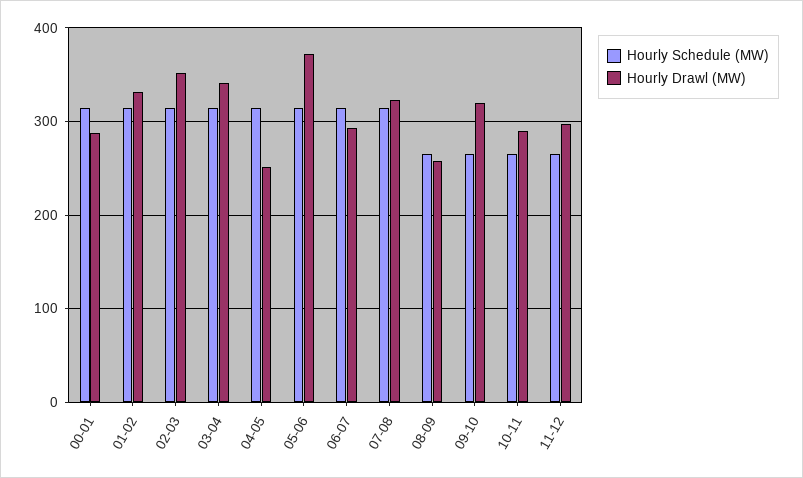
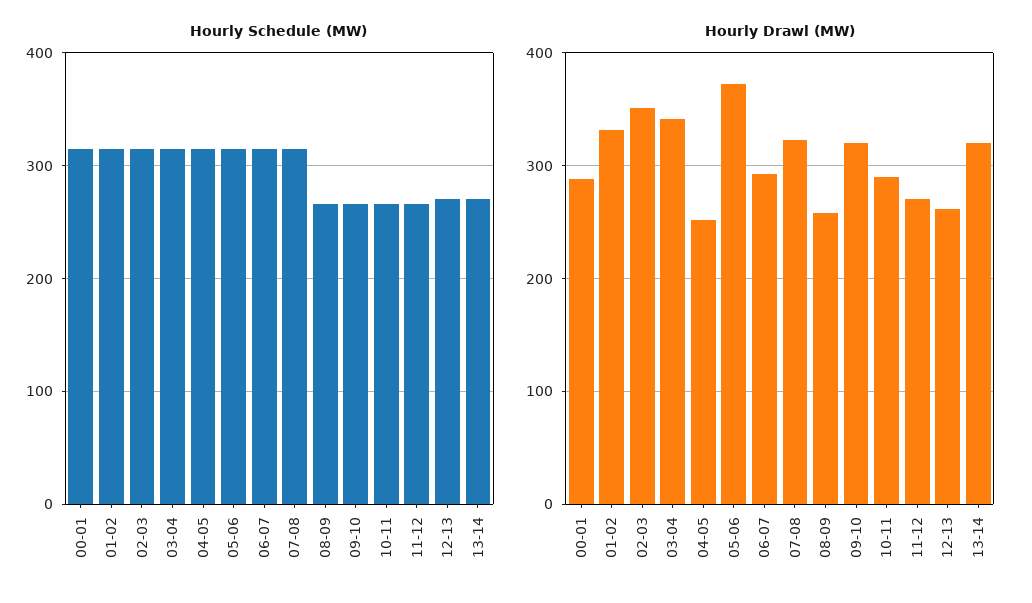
Hourly Drawl (MW), 11-12: 300 -> 270
Hourly Schedule (MW), 12-13: none -> 270
Hourly Schedule (MW), 13-14: none -> 270
Hourly Drawl (MW), 12-13: none -> 260
Hourly Drawl (MW), 13-14: none -> 320

